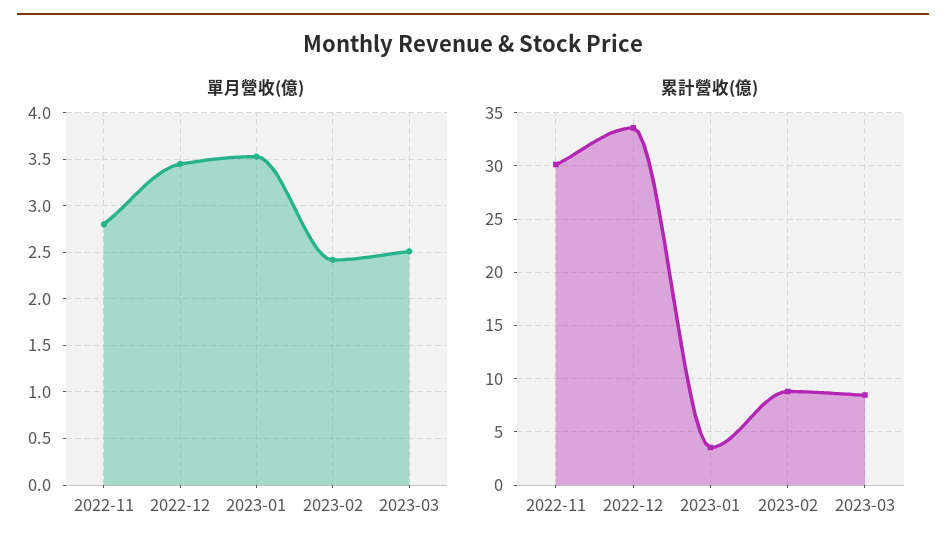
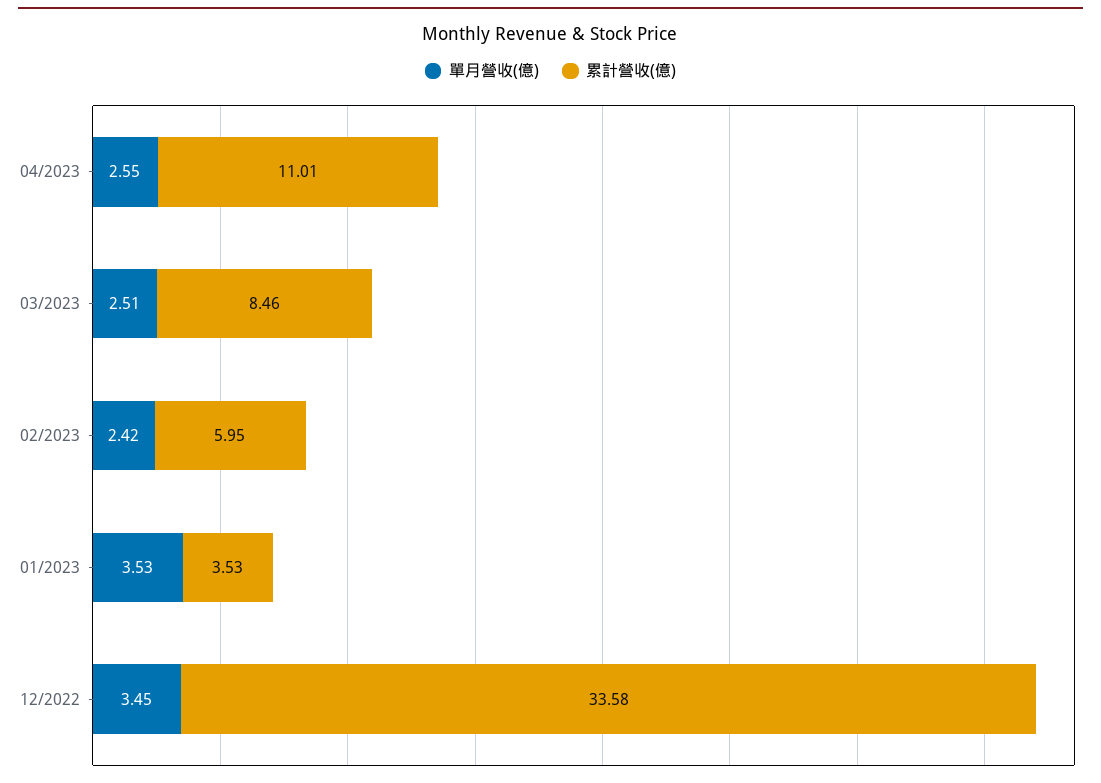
單月營收(億), 2022-11: 2.8 -> none
累計營收(億), 2022-11: 30 -> none
累計營收(億), 2023-02: 9 -> 5.95
單月營收(億), 04/2023: none -> 2.55
累計營收(億), 04/2023: none -> 11.01

